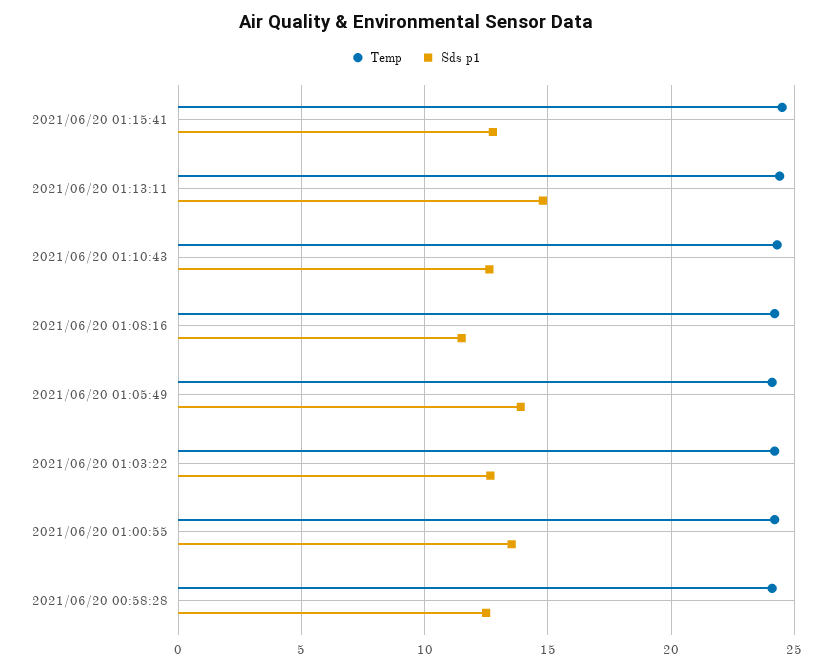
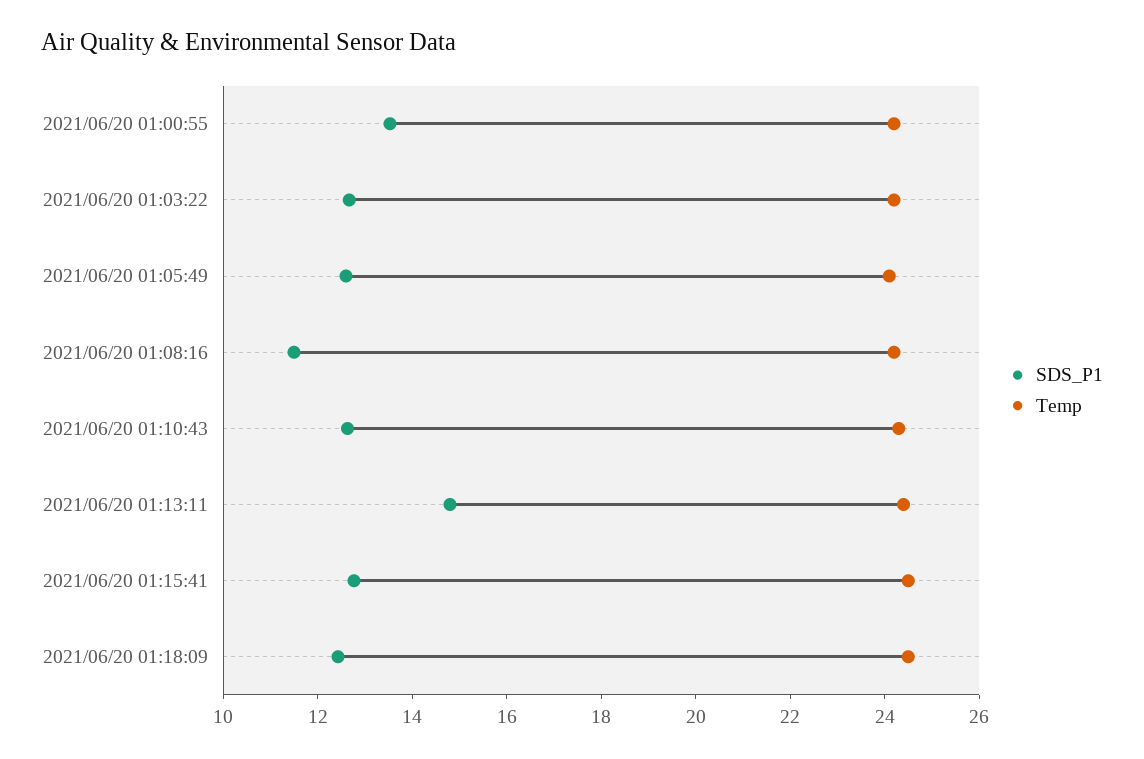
Sds p1, 2021/06/20 01:05:49: 14 -> 12.5
Temp, 2021/06/20 00:58:28: 24 -> none
Sds p1, 2021/06/20 00:58:28: 12.5 -> none
Sds p1, 2021/06/20 01:18:09: none -> 12.5
Temp, 2021/06/20 01:18:09: none -> 24.5

